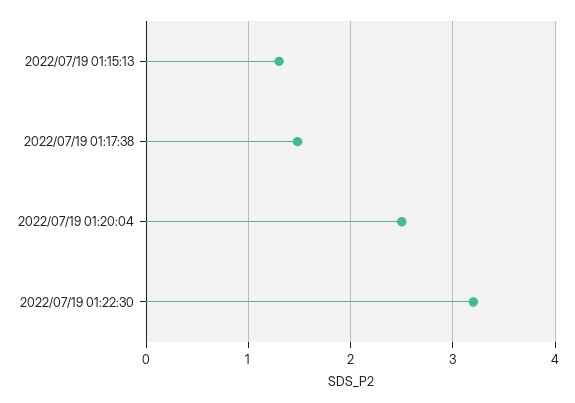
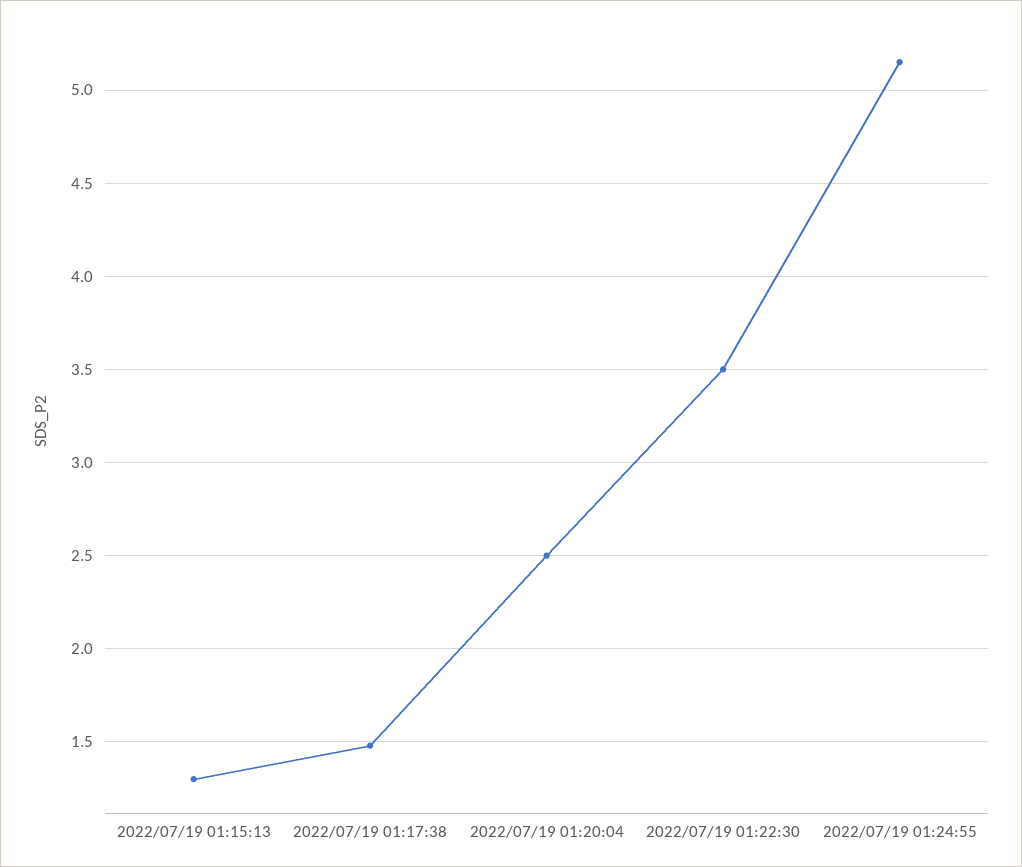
2022/07/19 01:22:30: 3.2 -> 3.5
2022/07/19 01:24:55: none -> 5.15

